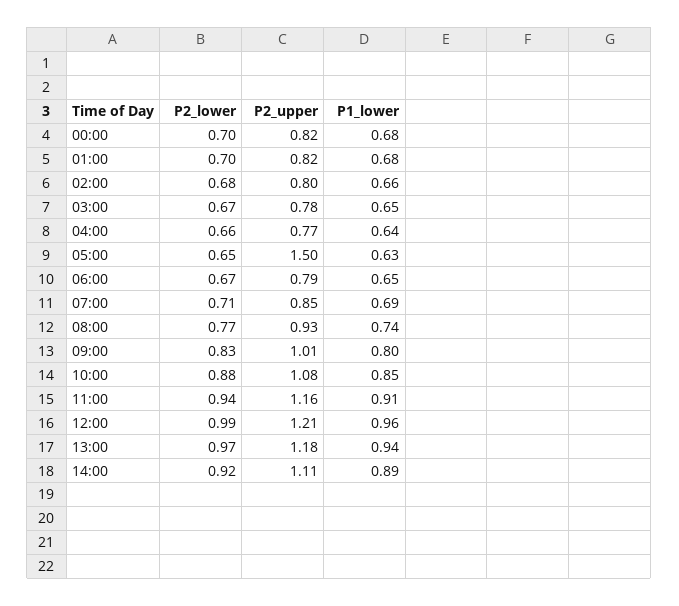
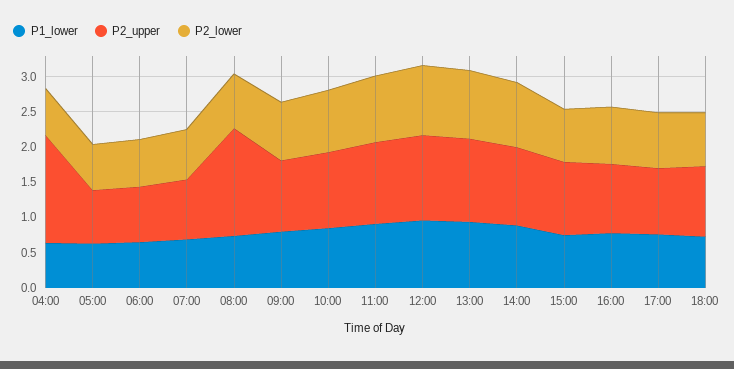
P2_lower, 00:00: 0.7 -> none
P2_upper, 00:00: 0.82 -> none
P1_lower, 00:00: 0.68 -> none
P2_lower, 01:00: 0.7 -> none
P2_upper, 01:00: 0.82 -> none
P1_lower, 01:00: 0.68 -> none
P2_lower, 02:00: 0.68 -> none
P2_upper, 02:00: 0.8 -> none
P1_lower, 02:00: 0.66 -> none
P2_lower, 03:00: 0.67 -> none
P2_upper, 03:00: 0.78 -> none
P1_lower, 03:00: 0.65 -> none
P2_upper, 04:00: 0.77 -> 1.5
P2_upper, 05:00: 1.5 -> 0.75
P2_upper, 08:00: 0.93 -> 1.5
P1_lower, 15:00: none -> 0.75
P2_upper, 15:00: none -> 1
P2_lower, 15:00: none -> 0.75
P1_lower, 16:00: none -> 0.75
P2_upper, 16:00: none -> 1
P2_lower, 16:00: none -> 0.75
P1_lower, 17:00: none -> 0.75
P2_upper, 17:00: none -> 1
P2_lower, 17:00: none -> 0.75
P1_lower, 18:00: none -> 0.75
P2_upper, 18:00: none -> 1
P2_lower, 18:00: none -> 0.75

